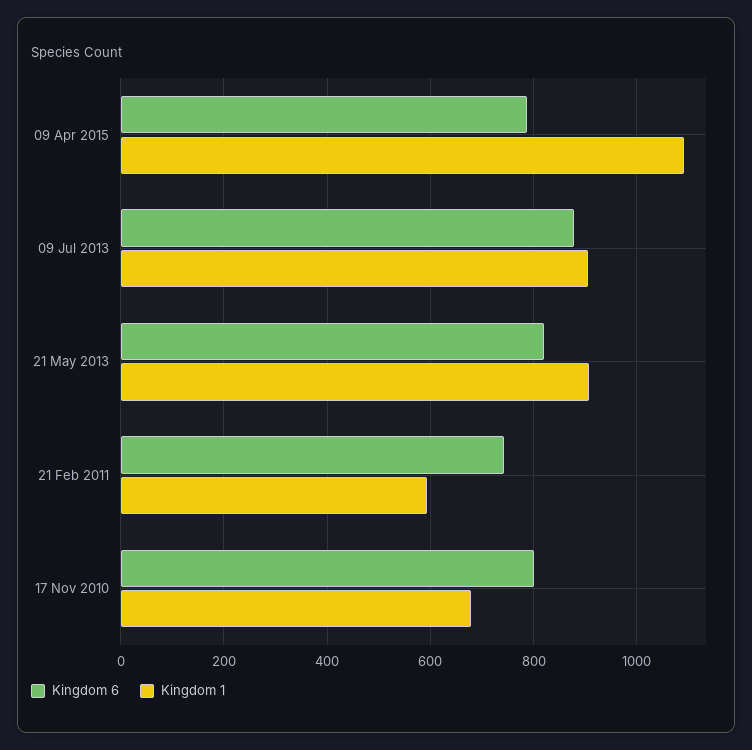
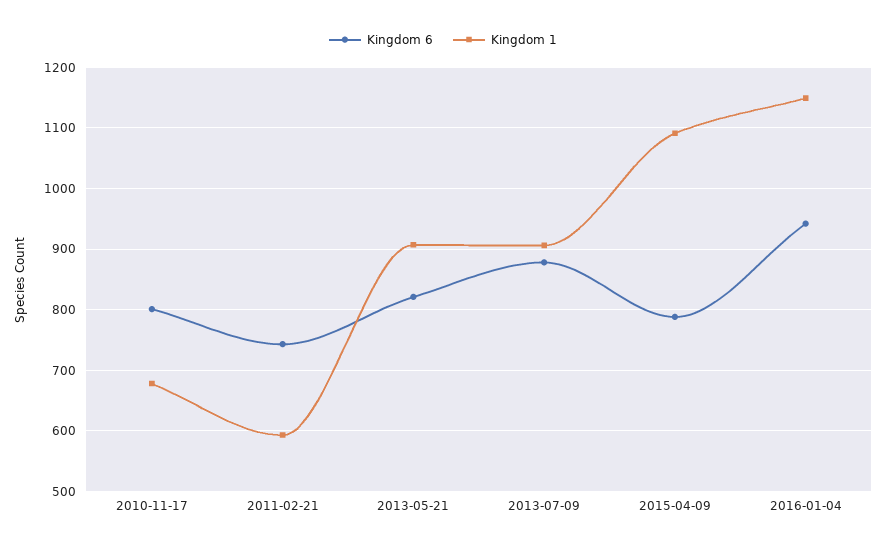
Kingdom 6, 2016-01-04: none -> 940
Kingdom 1, 2016-01-04: none -> 1150

